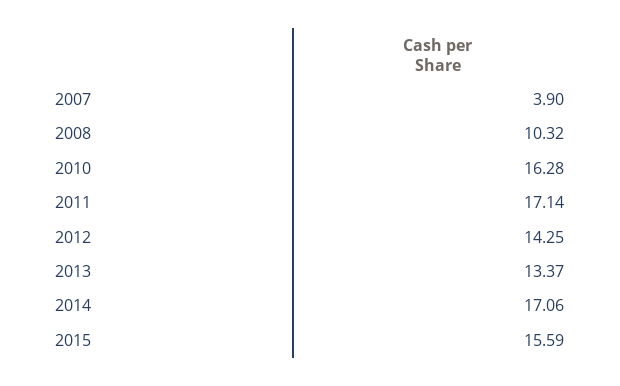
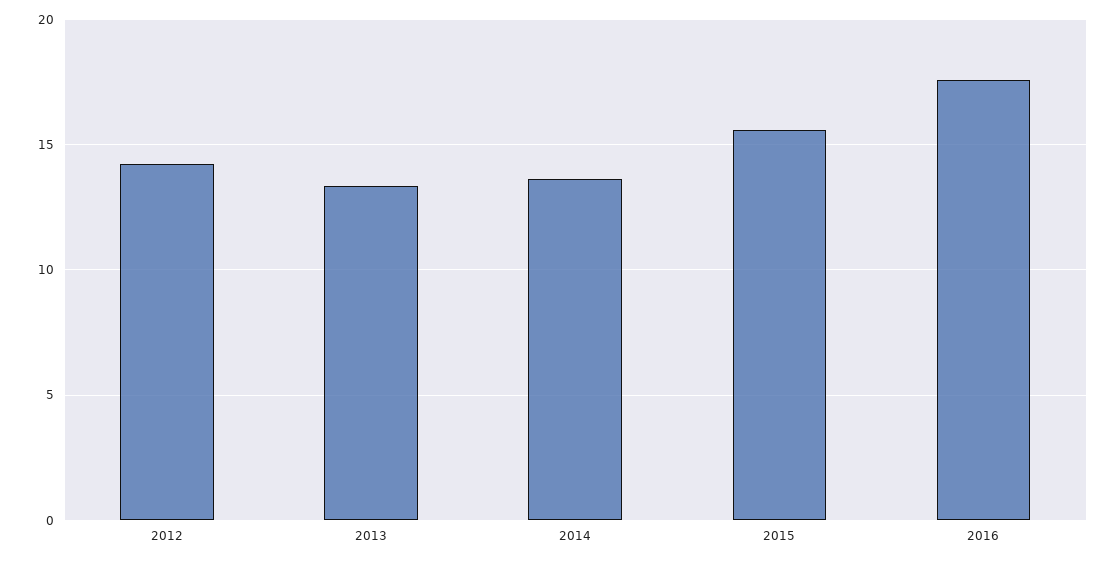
2007: 3.9 -> none
2008: 10.32 -> none
2010: 16.28 -> none
2011: 17.14 -> none
2014: 17.06 -> 13.5
2016: none -> 17.5

